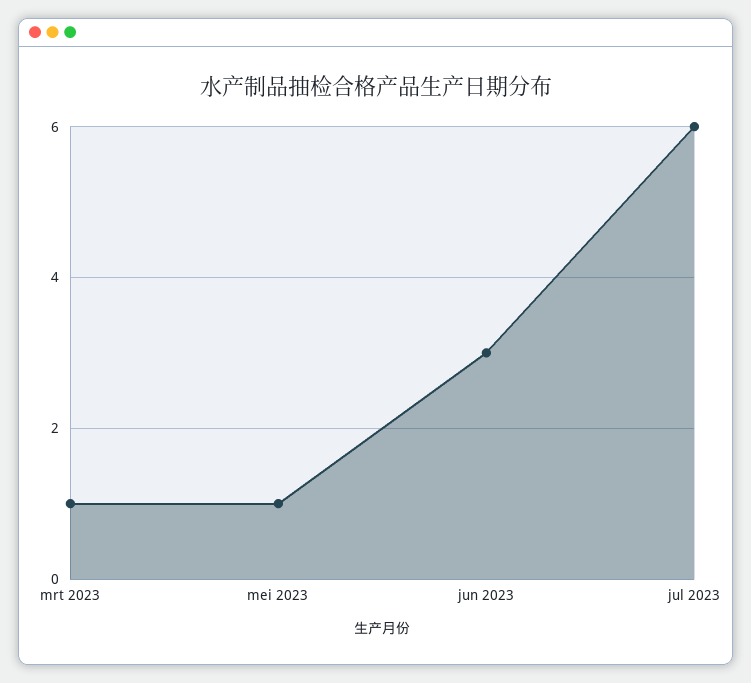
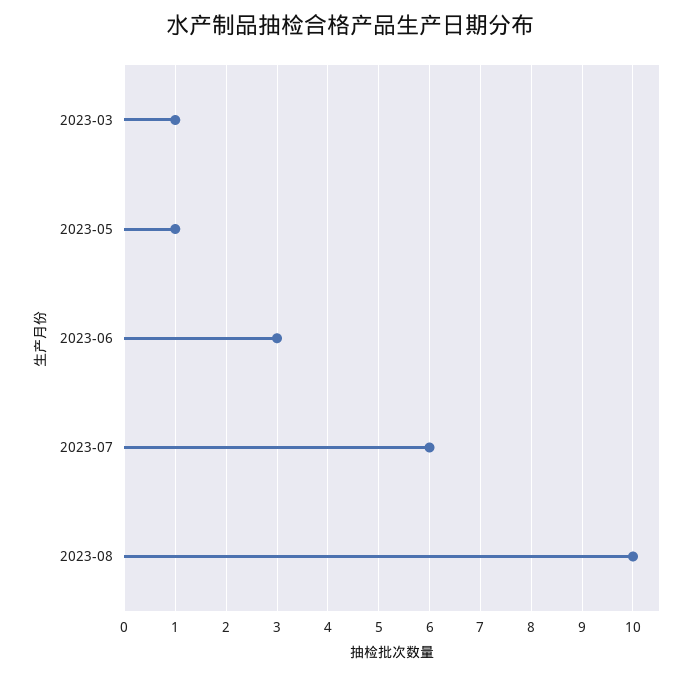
2023-08: none -> 10

